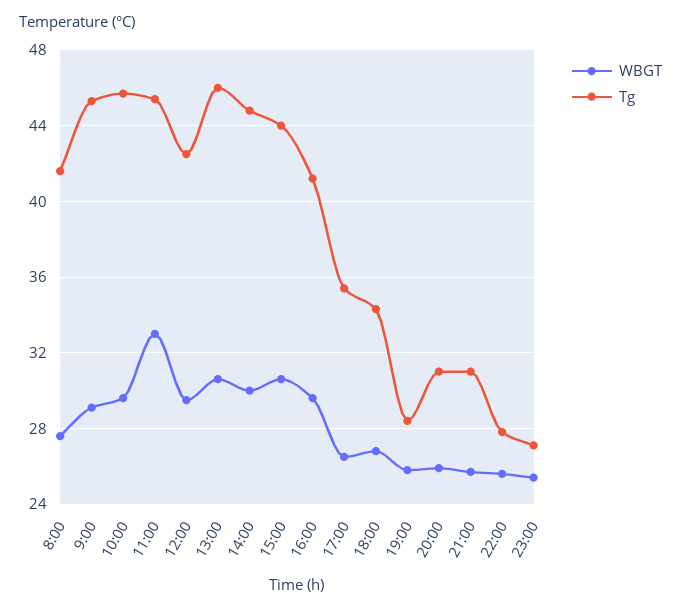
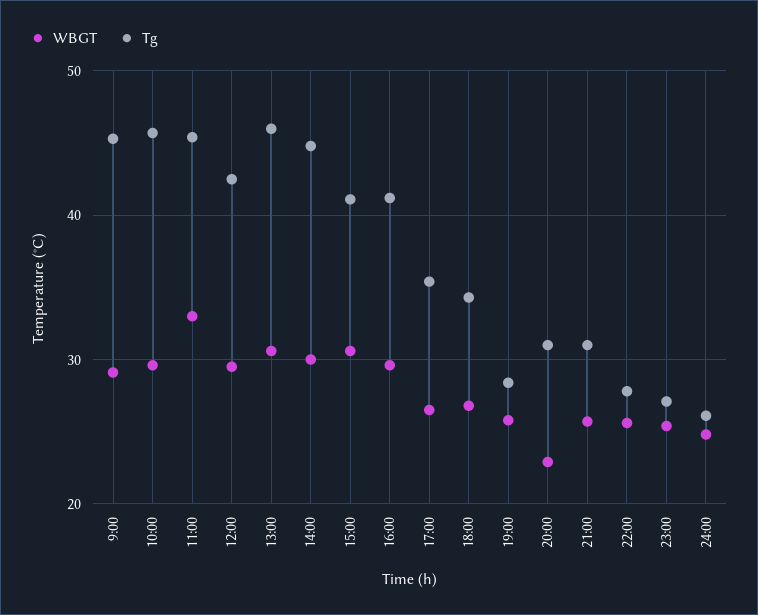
WBGT, 8:00: 27.5 -> none
Tg, 8:00: 41.5 -> none
Tg, 15:00: 44 -> 41
WBGT, 20:00: 26 -> 23
WBGT, 24:00: none -> 25
Tg, 24:00: none -> 26

